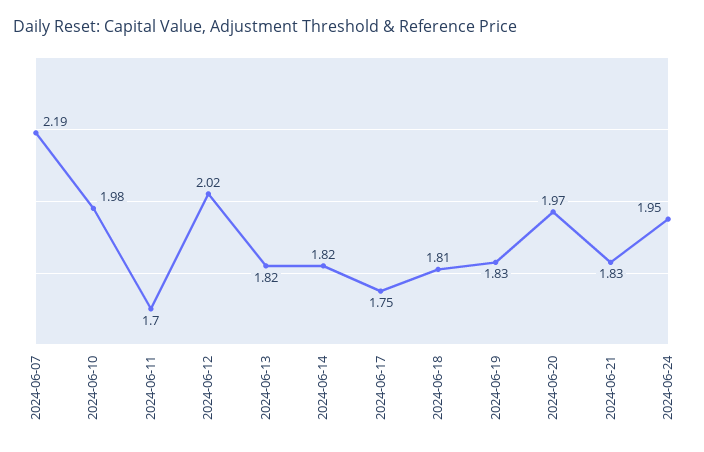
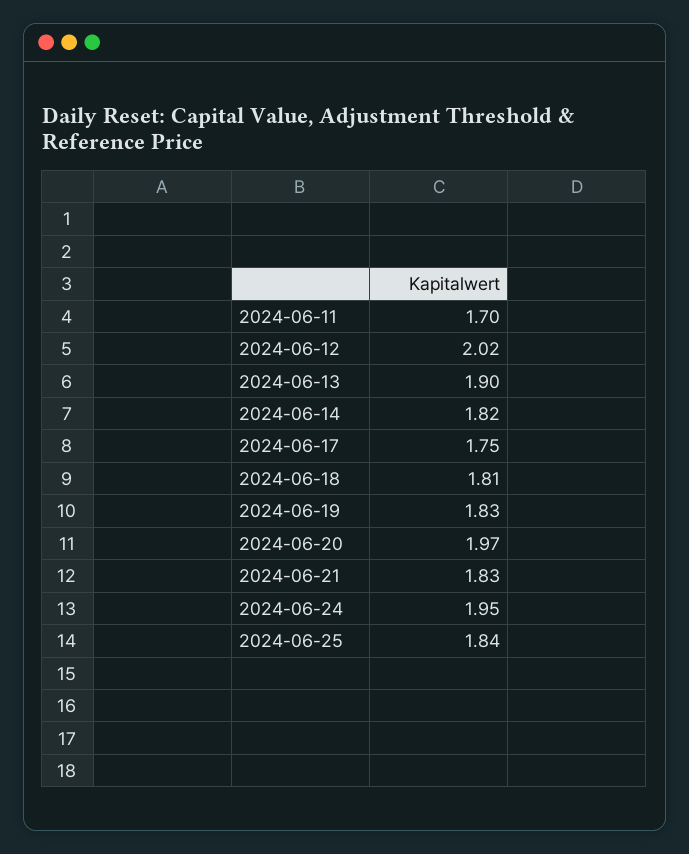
2024-06-07: 2.19 -> none
2024-06-10: 1.98 -> none
2024-06-13: 1.82 -> 1.9
2024-06-25: none -> 1.84

